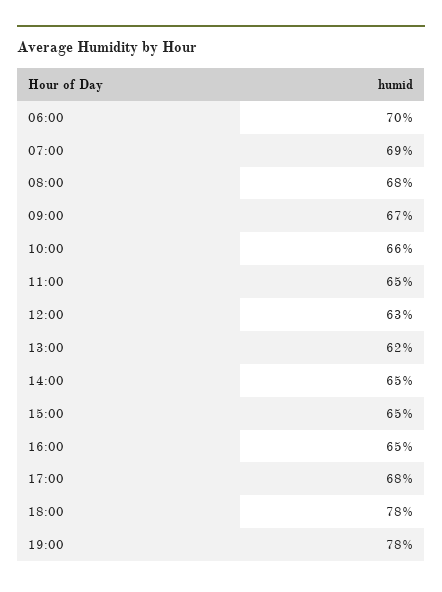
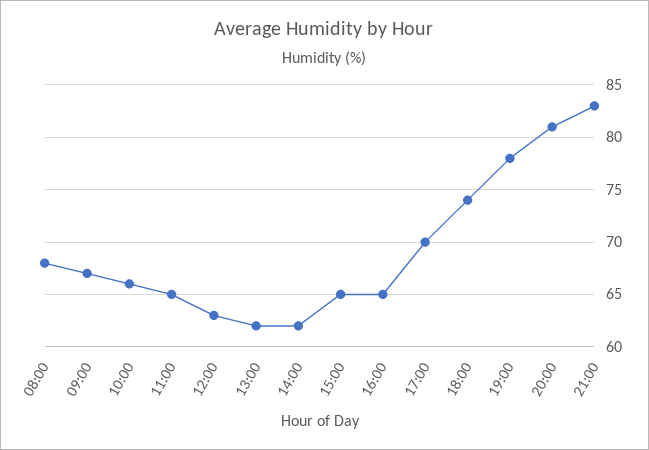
06:00: 70 -> none
07:00: 69 -> none
14:00: 65 -> 62
17:00: 68 -> 70
18:00: 78 -> 74
20:00: none -> 81
21:00: none -> 83

